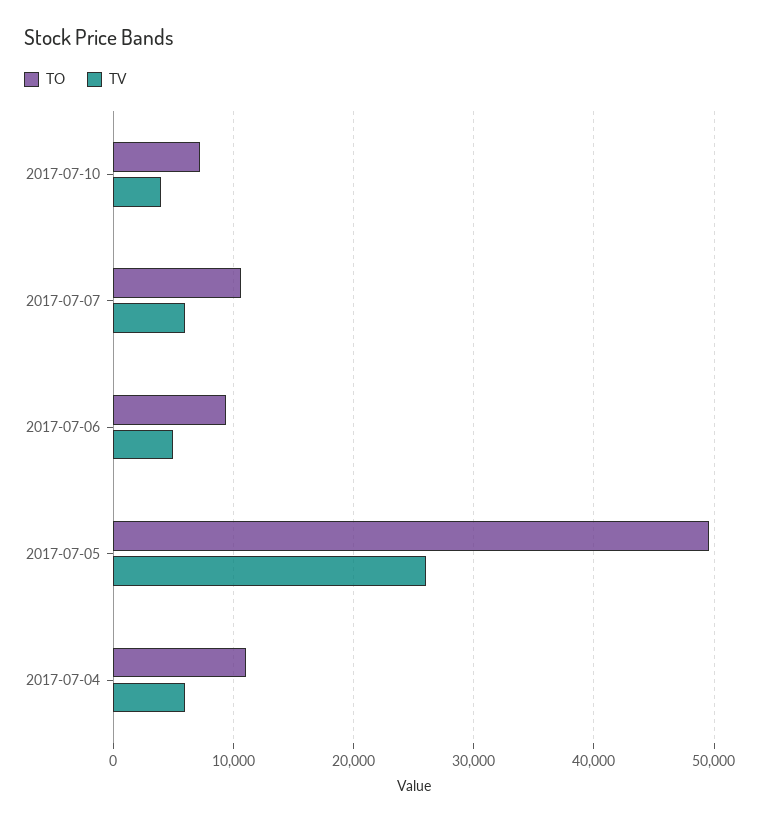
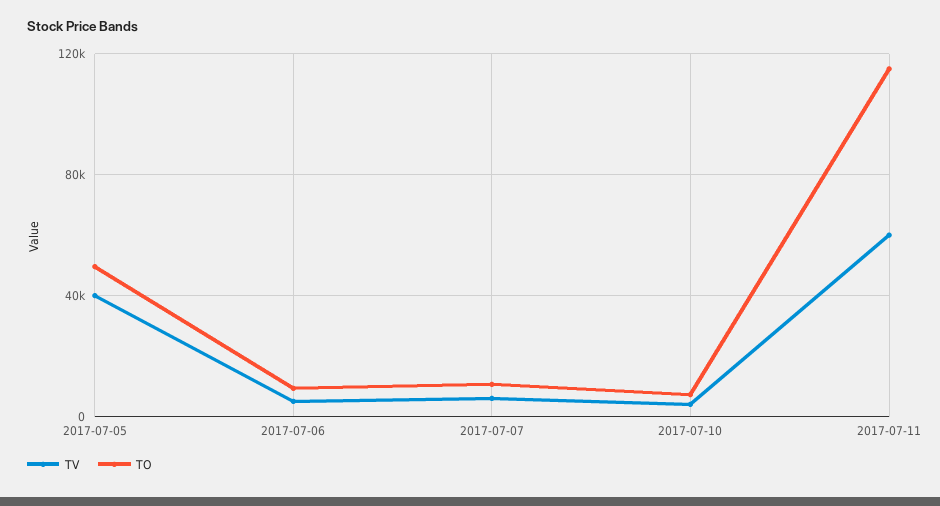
TV, 2017-07-05: 26000 -> 40000
TO, 2017-07-04: 11000 -> none
TV, 2017-07-04: 6000 -> none
TV, 2017-07-11: none -> 60000
TO, 2017-07-11: none -> 115000

